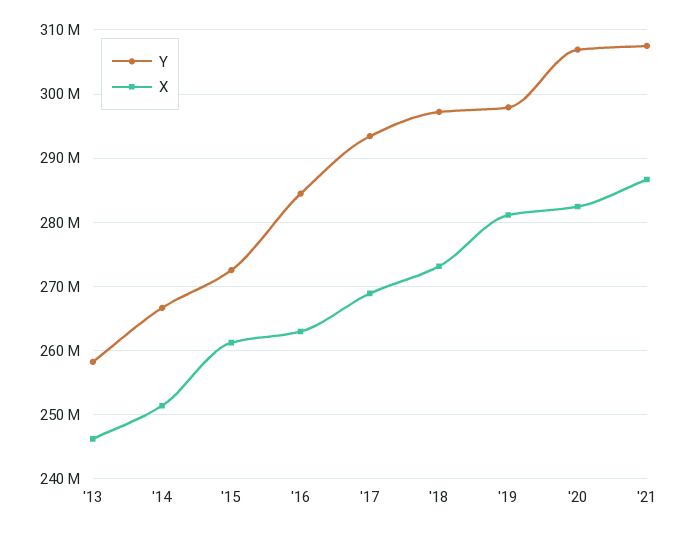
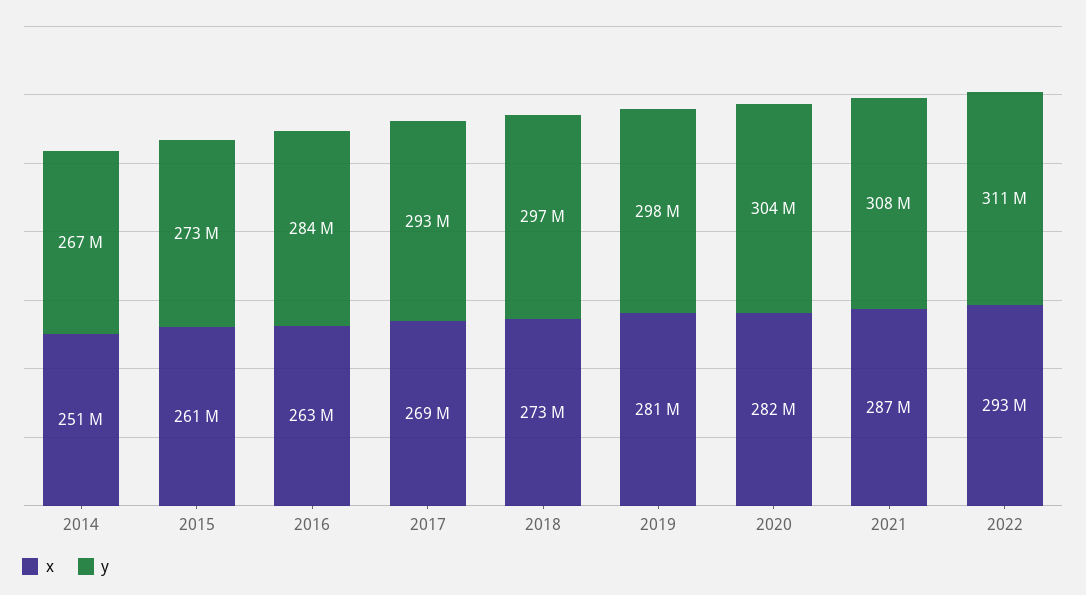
Y, '13: 258000000 -> none
X, '13: 246000000 -> none
Y, '20: 307000000 -> 304000000
X, 2022: none -> 293000000
Y, 2022: none -> 311000000

